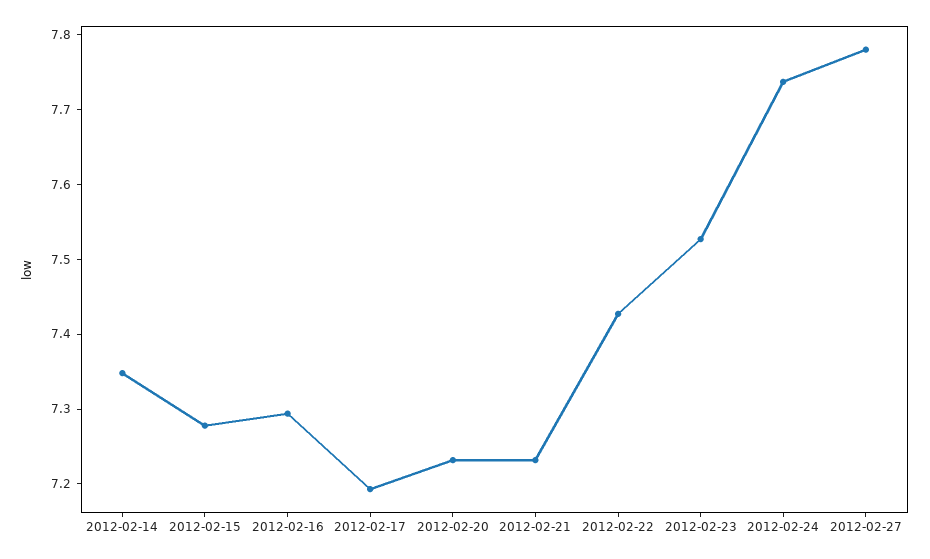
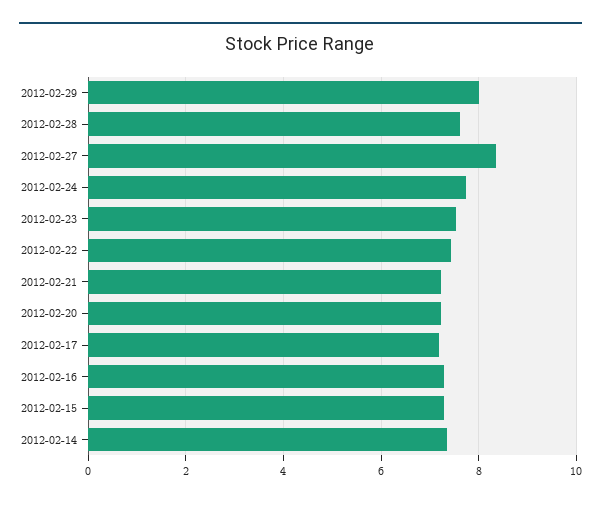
2012-02-27: 7.78 -> 8.4
2012-02-29: none -> 8
2012-02-28: none -> 7.6

